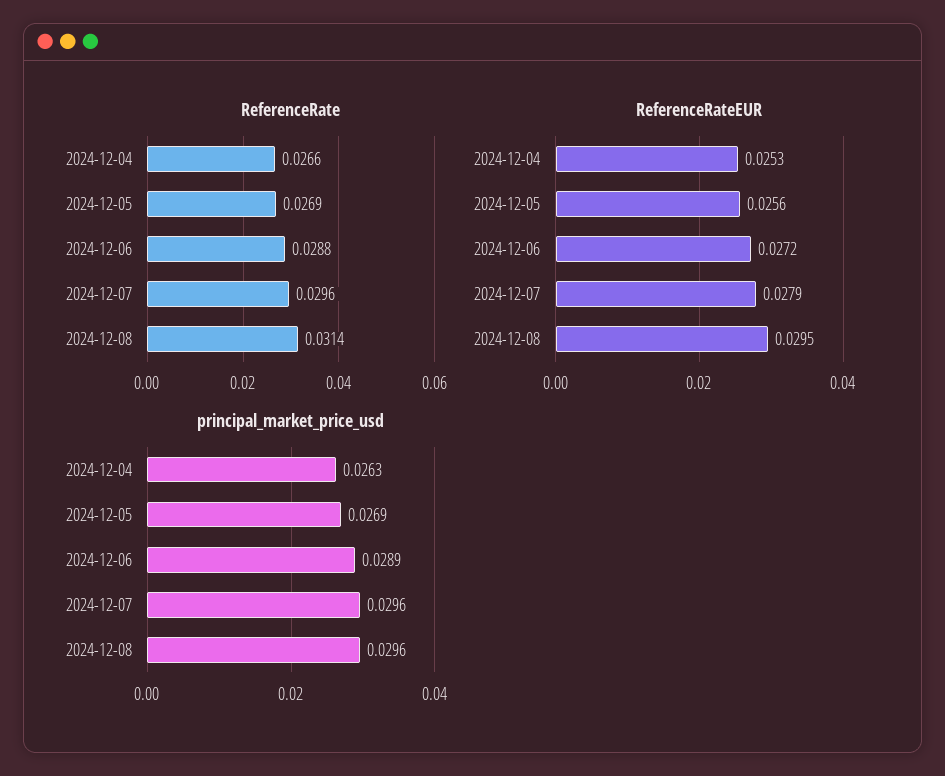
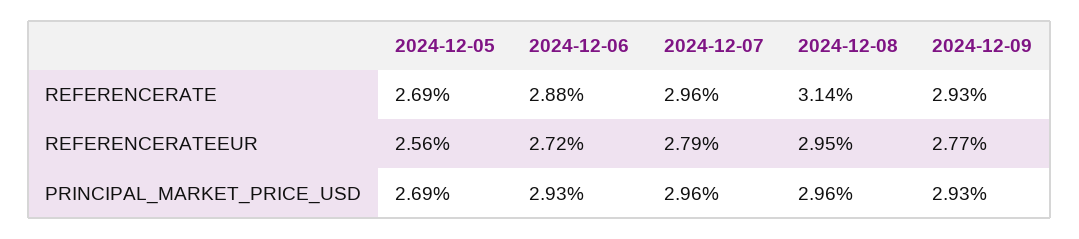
ReferenceRate, 2024-12-04: 0.0266 -> none
ReferenceRateEUR, 2024-12-04: 0.0253 -> none
principal_market_price_usd, 2024-12-04: 0.0263 -> none
principal_market_price_usd, 2024-12-06: 0.0289 -> 0.0293
ReferenceRate, 2024-12-09: none -> 0.0293
ReferenceRateEUR, 2024-12-09: none -> 0.0277
principal_market_price_usd, 2024-12-09: none -> 0.0293

